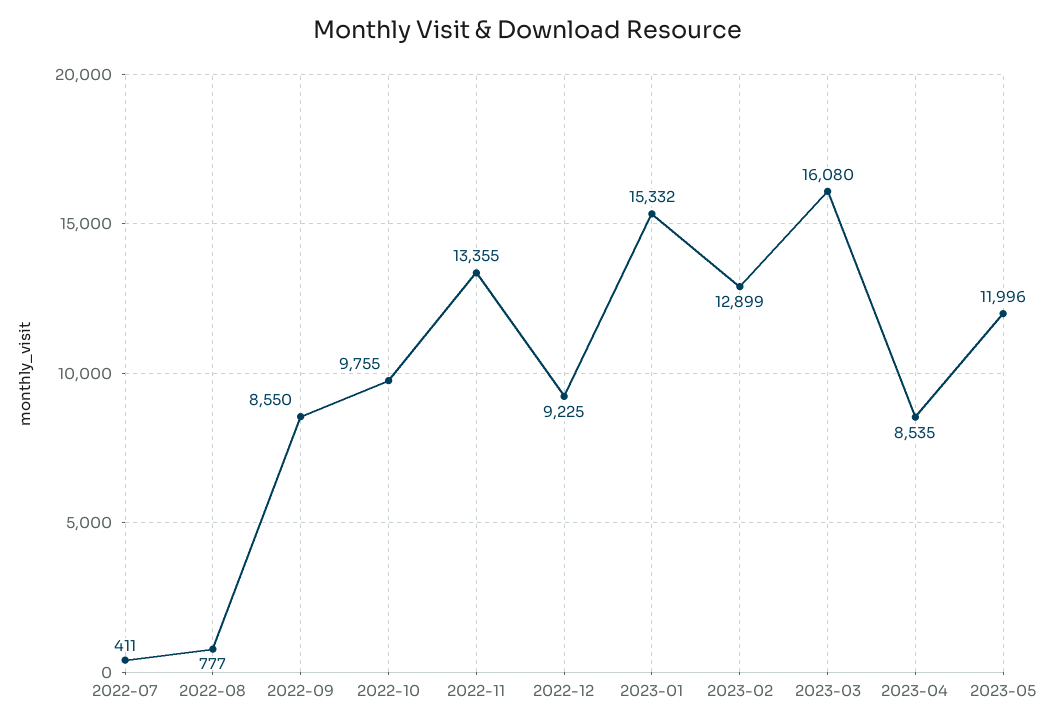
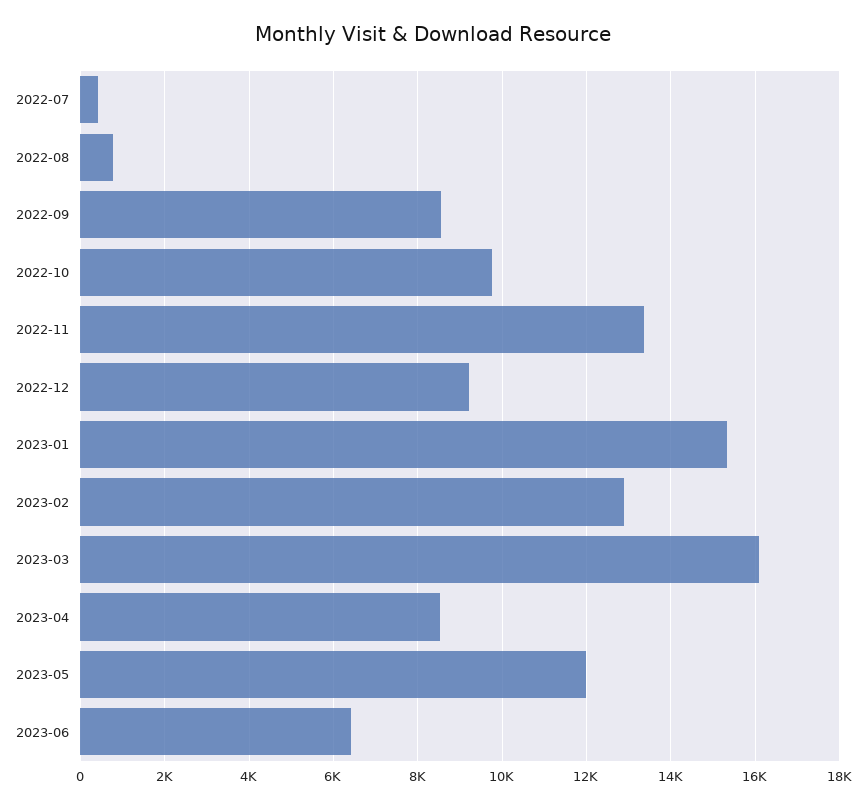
2023-06: none -> 6400

